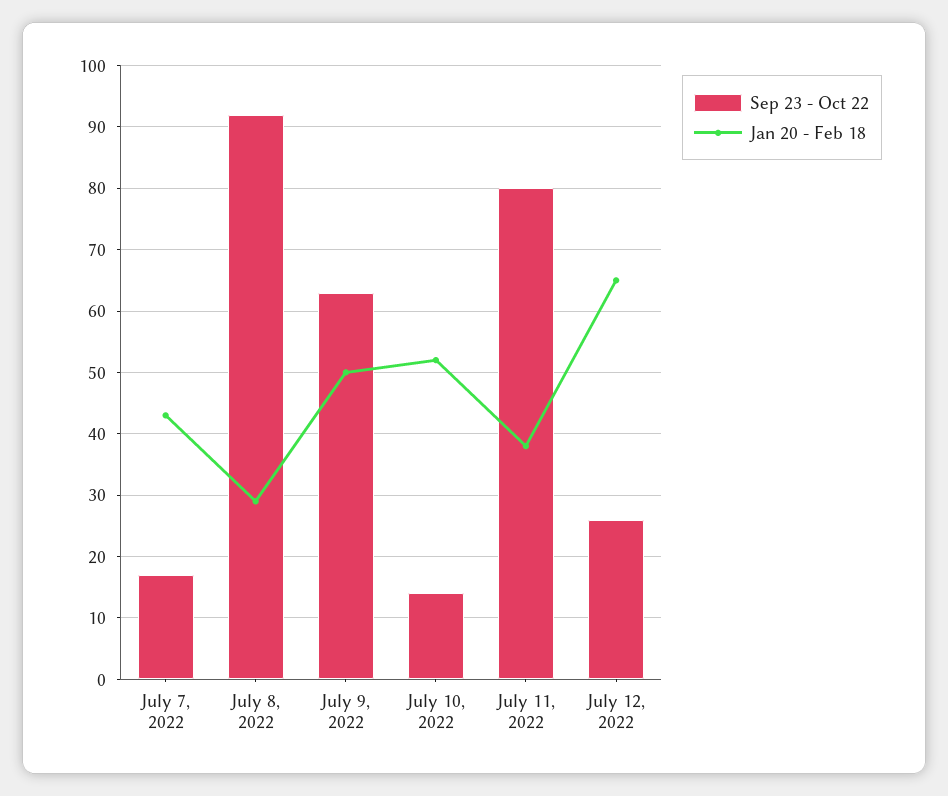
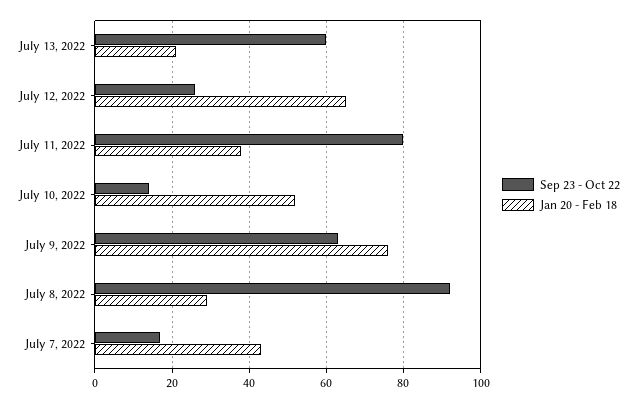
Jan 20 - Feb 18, July 9, 2022: 50 -> 75
Sep 23 - Oct 22, July 13, 2022: none -> 60
Jan 20 - Feb 18, July 13, 2022: none -> 20

